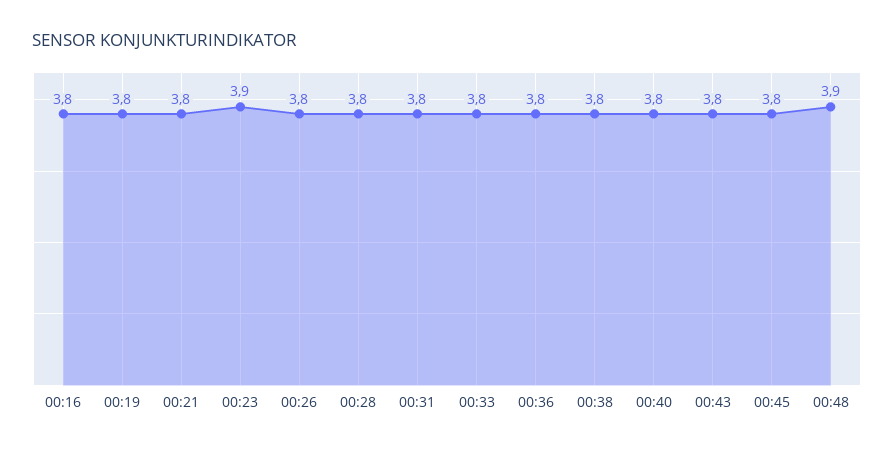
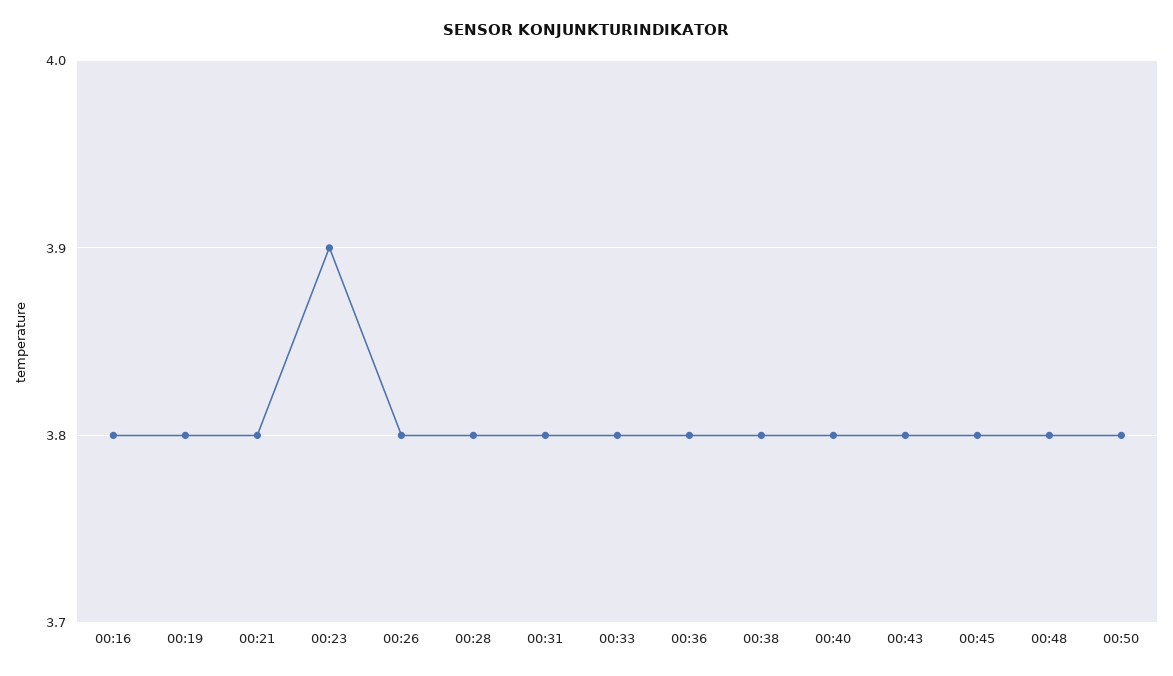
00:48: 3.9 -> 3.8
00:50: none -> 3.8

